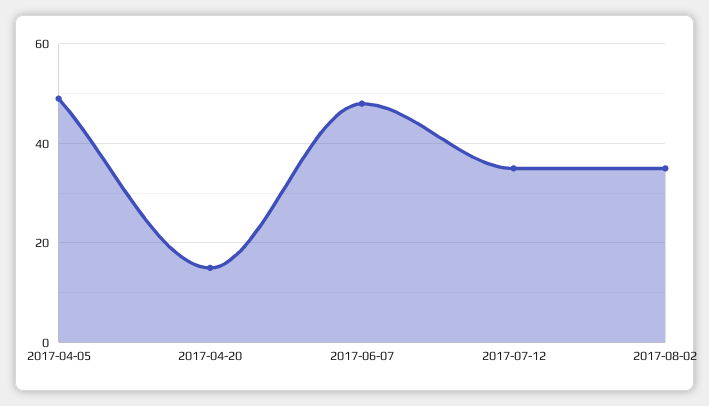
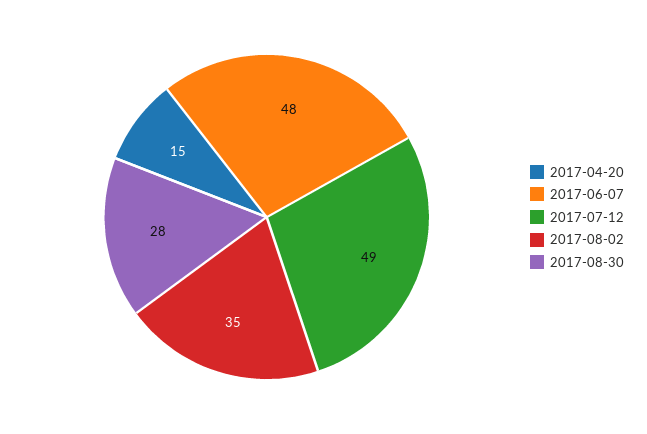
2017-04-05: 50 -> none
2017-07-12: 35 -> 49
2017-08-30: none -> 28

